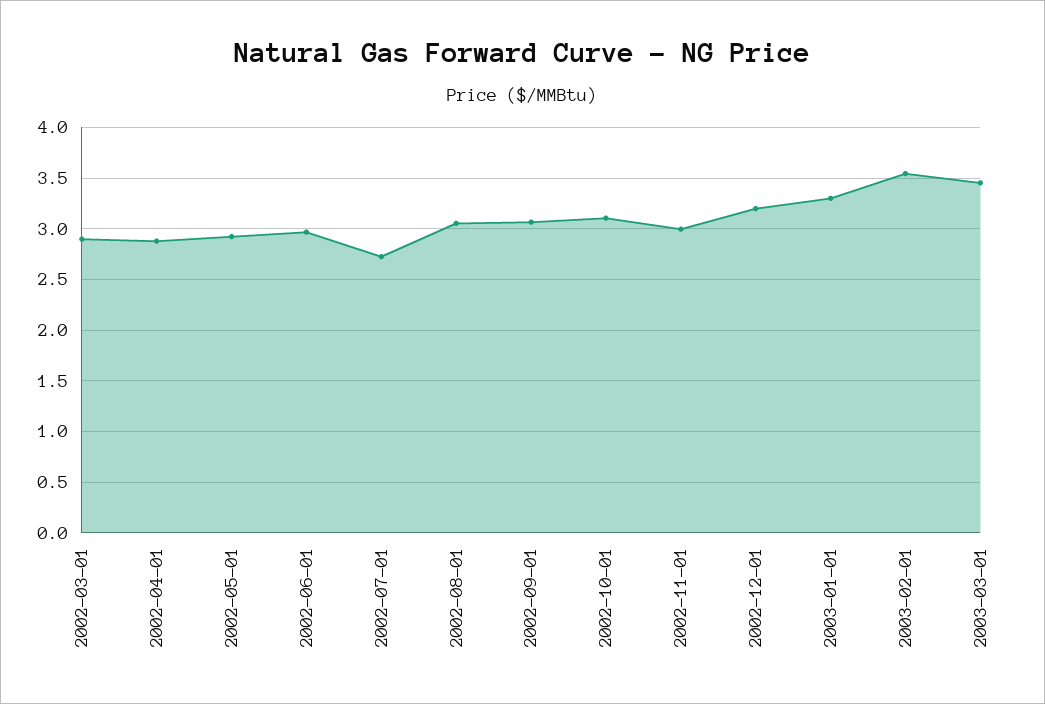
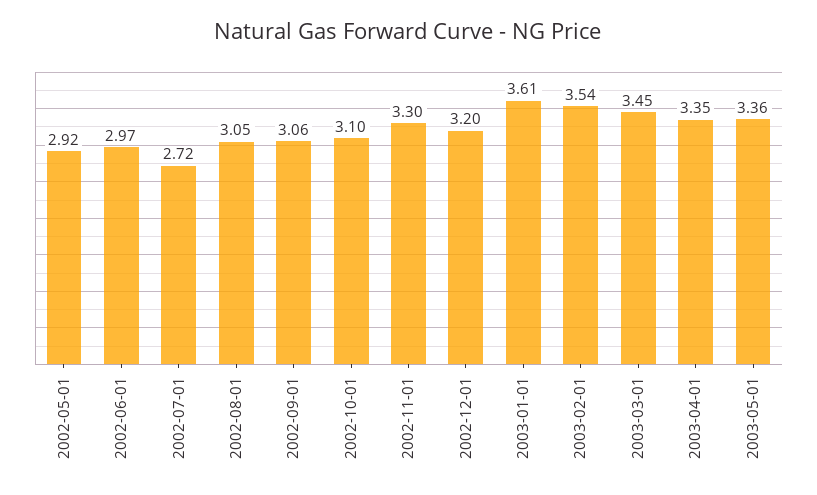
2002-03-01: 2.9 -> none
2002-04-01: 2.9 -> none
2002-11-01: 3 -> 3.3
2003-01-01: 3.3 -> 3.61
2003-04-01: none -> 3.35
2003-05-01: none -> 3.36

